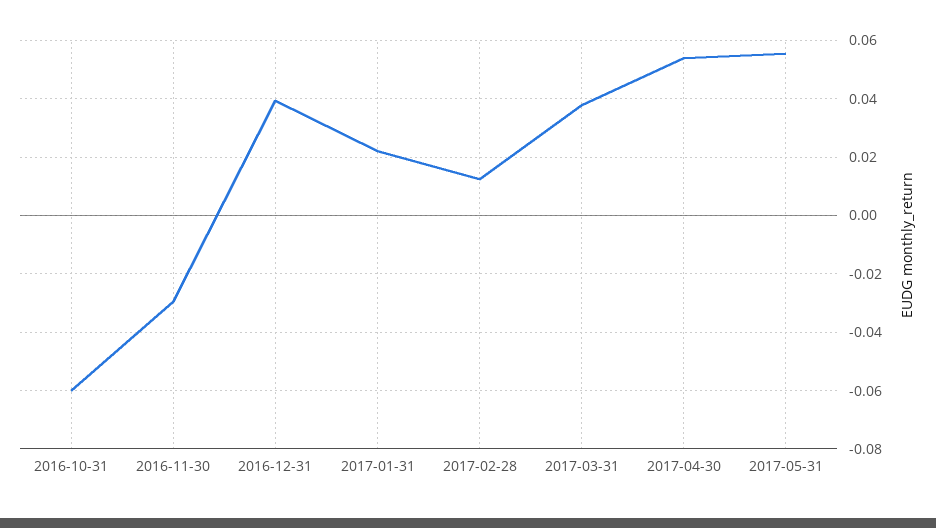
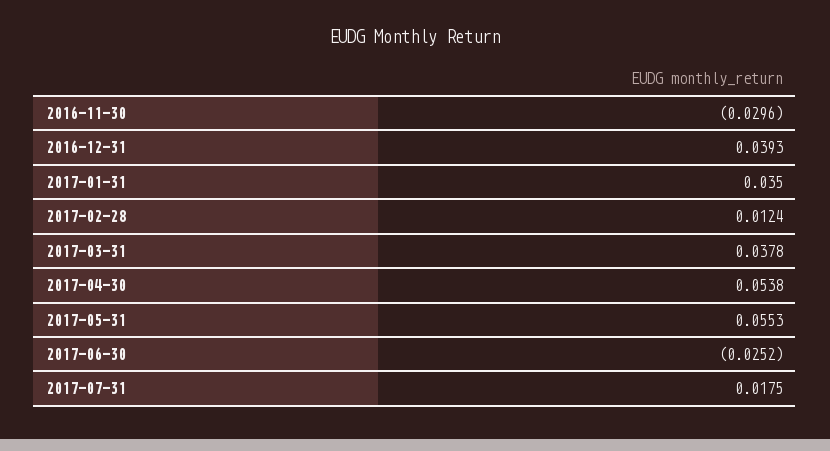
2016-10-31: -0.06 -> none
2017-01-31: 0.0225 -> 0.035
2017-06-30: none -> -0.0252
2017-07-31: none -> 0.0175

